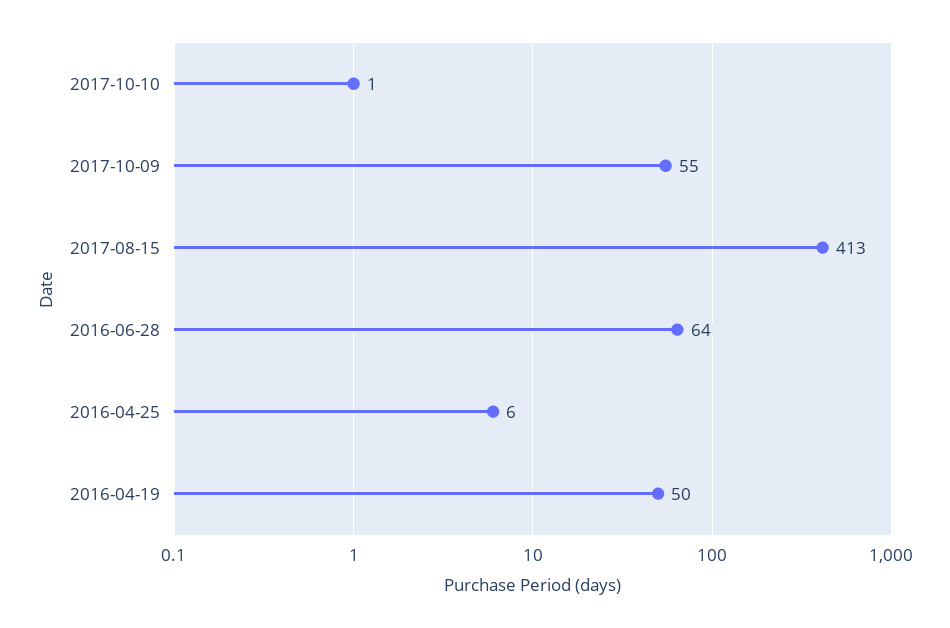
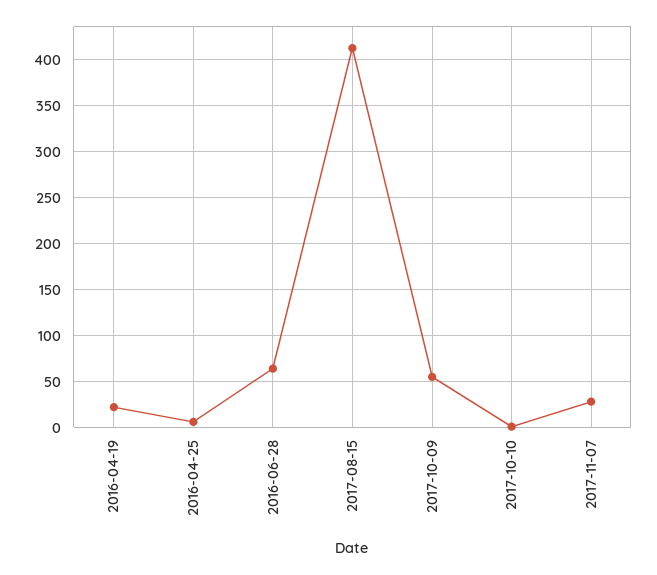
2016-04-19: 50 -> 20
2017-11-07: none -> 30

